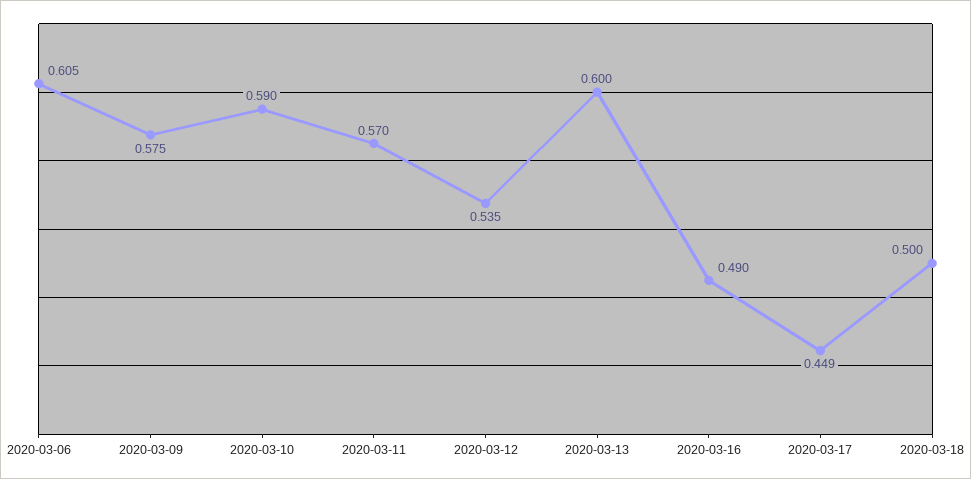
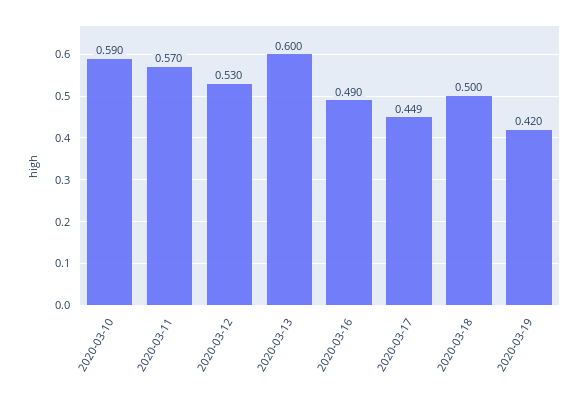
2020-03-06: 0.605 -> none
2020-03-09: 0.575 -> none
2020-03-12: 0.535 -> 0.53
2020-03-19: none -> 0.42

